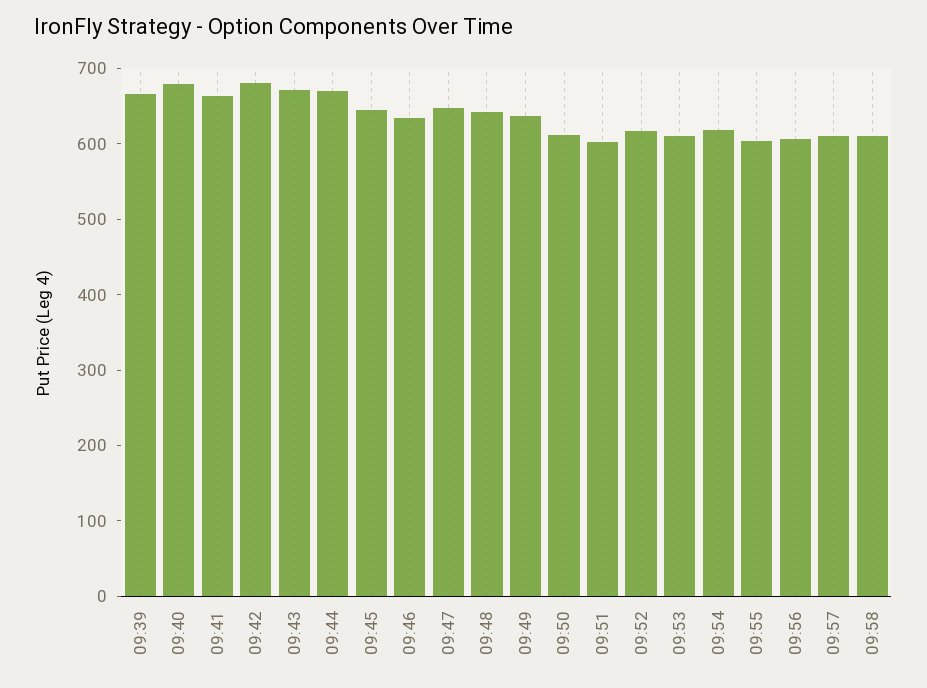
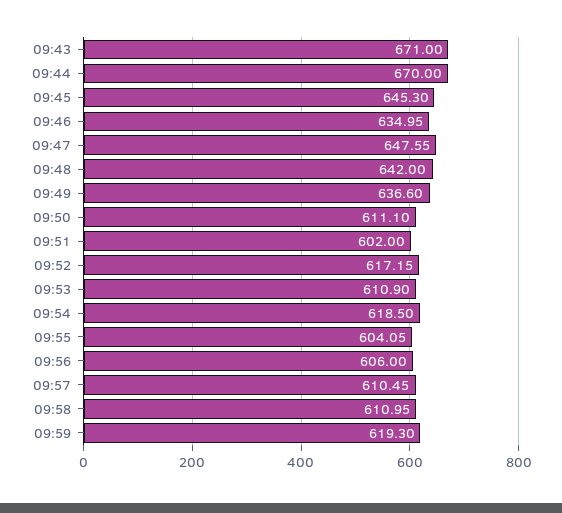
09:39: 660 -> none
09:40: 680 -> none
09:41: 660 -> none
09:42: 680 -> none
09:59: none -> 619.3

